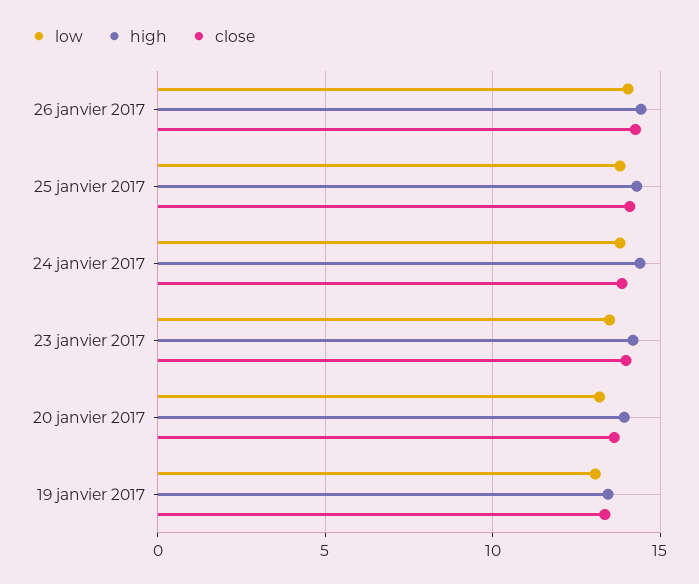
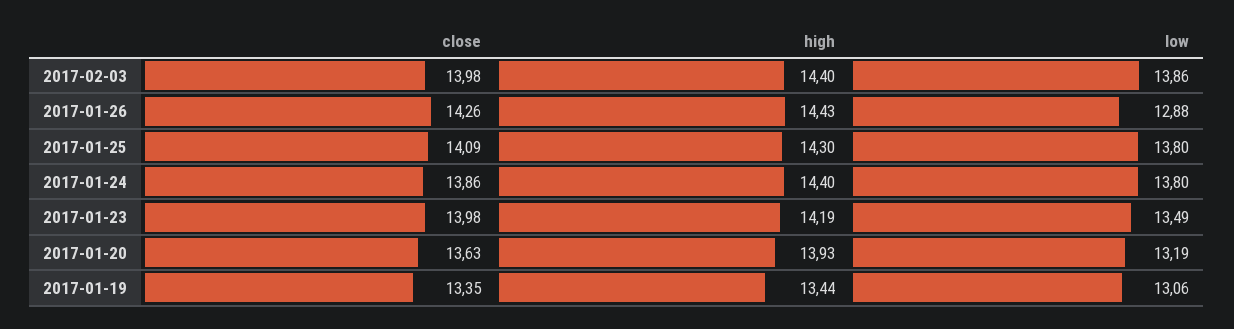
low, 26 janvier 2017: 14 -> 12.88
close, 2017-02-03: none -> 13.98
high, 2017-02-03: none -> 14.4
low, 2017-02-03: none -> 13.86

